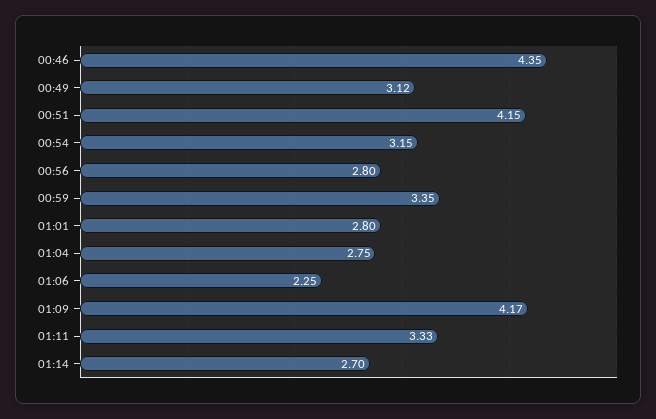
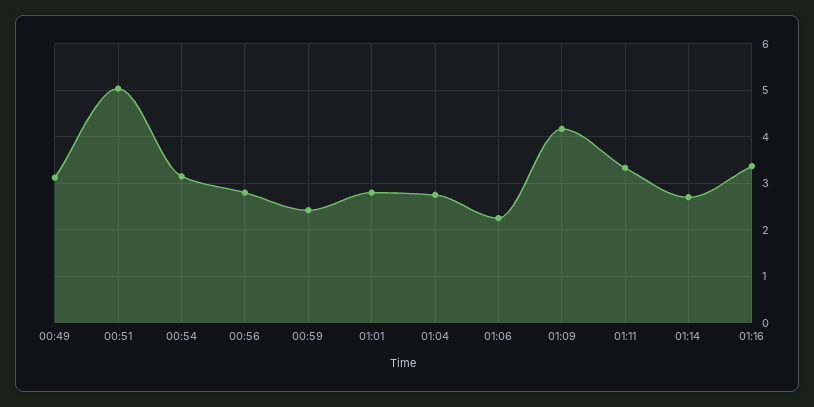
00:46: 4.35 -> none
00:51: 4.15 -> 5
00:59: 3.35 -> 2.4
01:16: none -> 3.4

